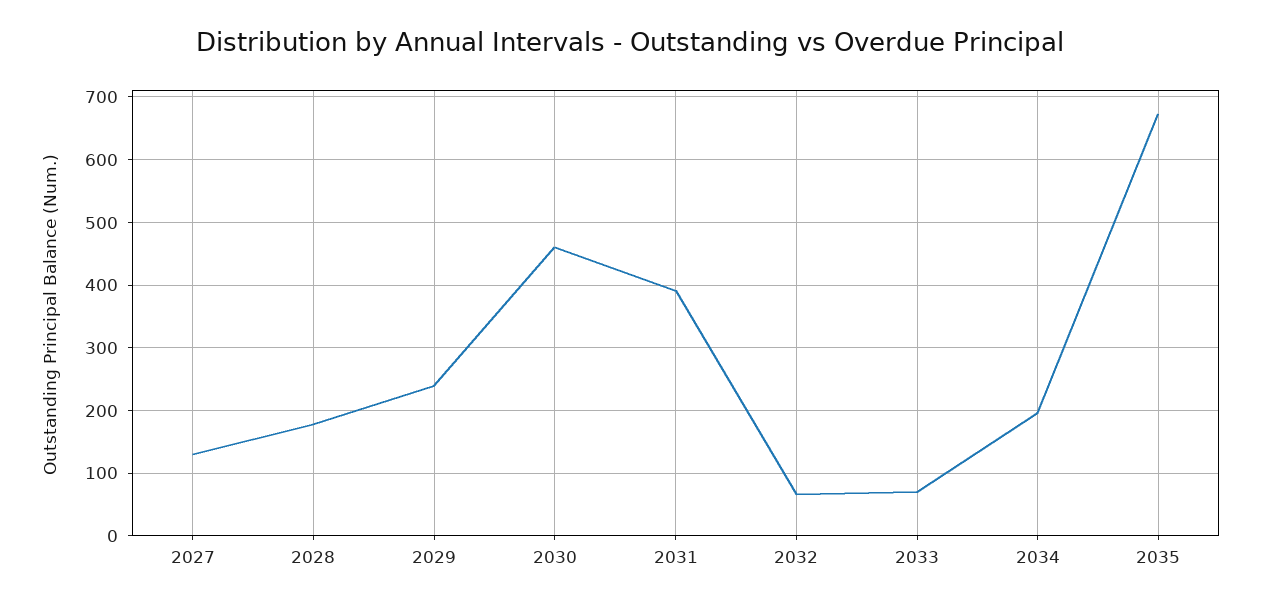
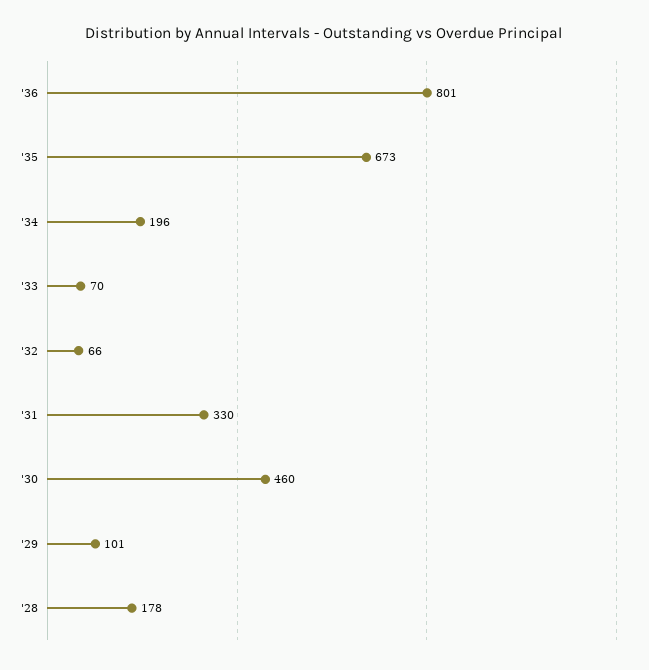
2027: 130 -> none
2029: 240 -> 101
2031: 390 -> 330
'36: none -> 801

